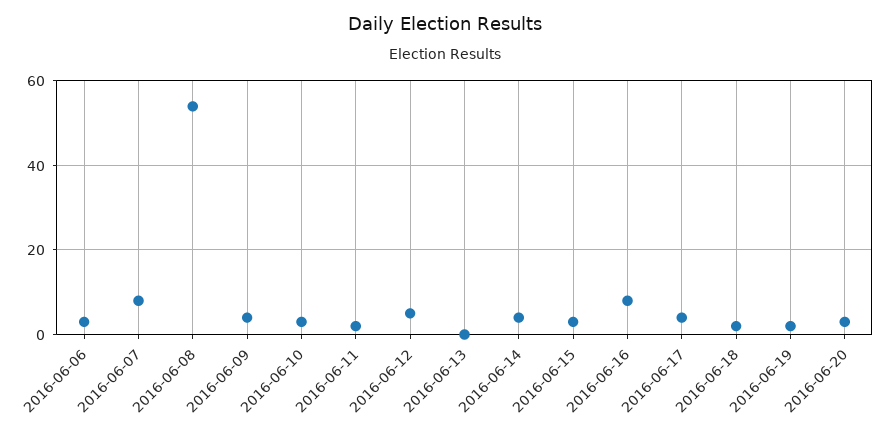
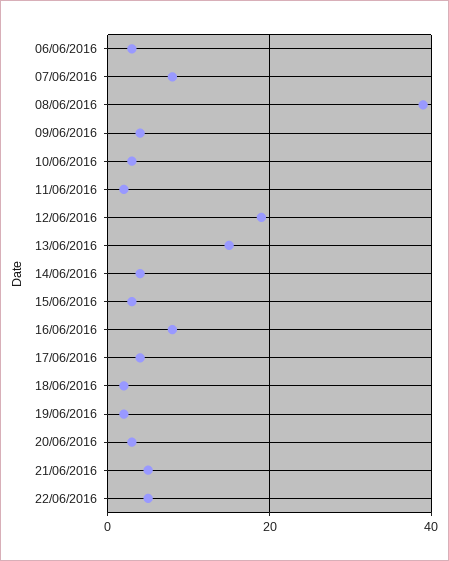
2016-06-08: 55 -> 40
2016-06-12: 5 -> 20
2016-06-13: 0 -> 15
21/06/2016: none -> 5
22/06/2016: none -> 5

